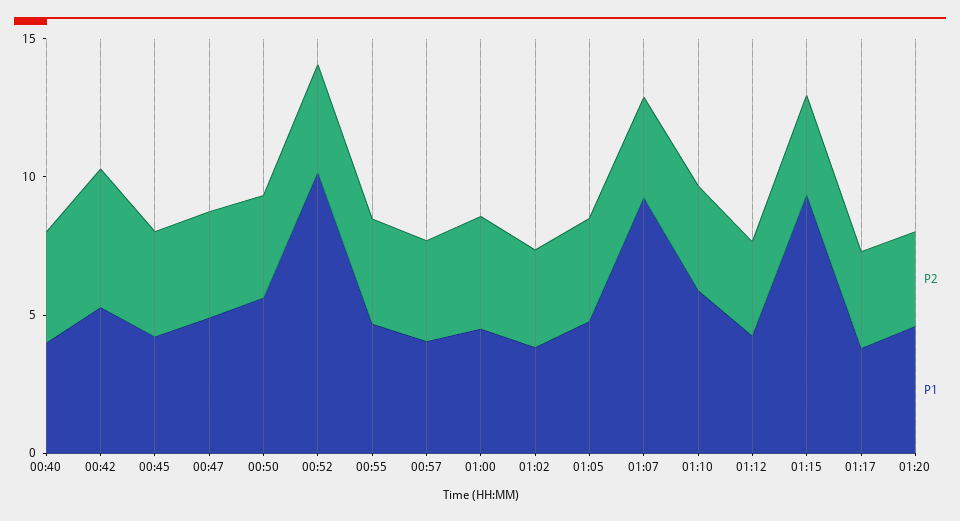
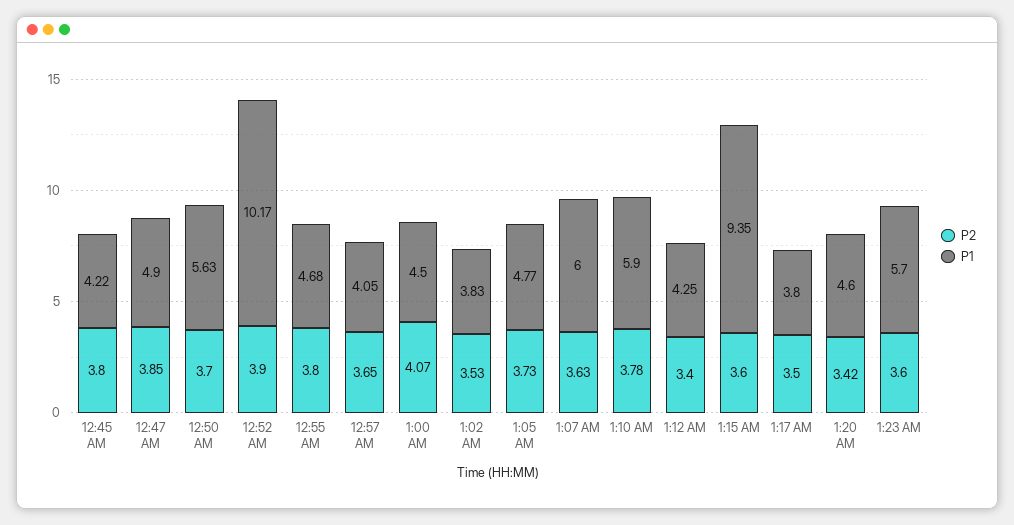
P2, 00:40: 4 -> none
P1, 00:40: 4 -> none
P2, 00:42: 5 -> none
P1, 00:42: 5 -> none
P1, 01:07: 9 -> 6
P2, 1:23 AM: none -> 3.6
P1, 1:23 AM: none -> 5.7

